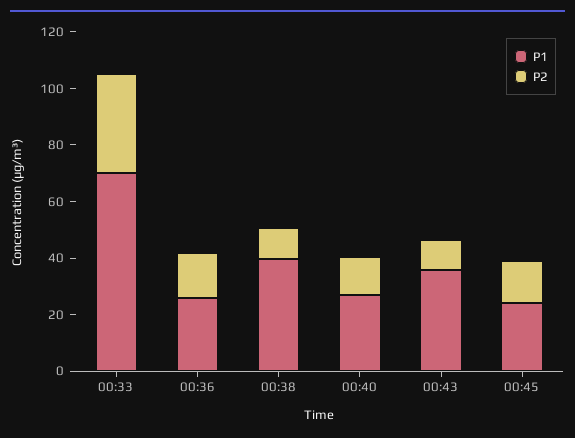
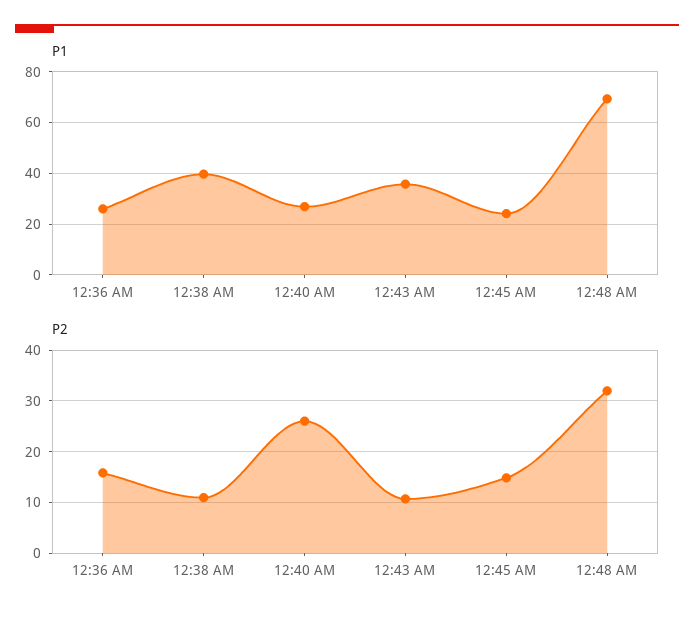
P1, 00:33: 70 -> none
P2, 00:33: 35 -> none
P2, 00:40: 15 -> 26
P1, 12:48 AM: none -> 70
P2, 12:48 AM: none -> 32

